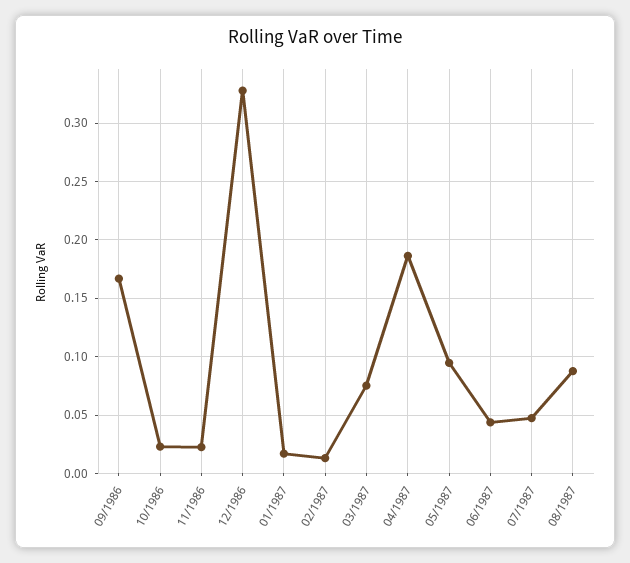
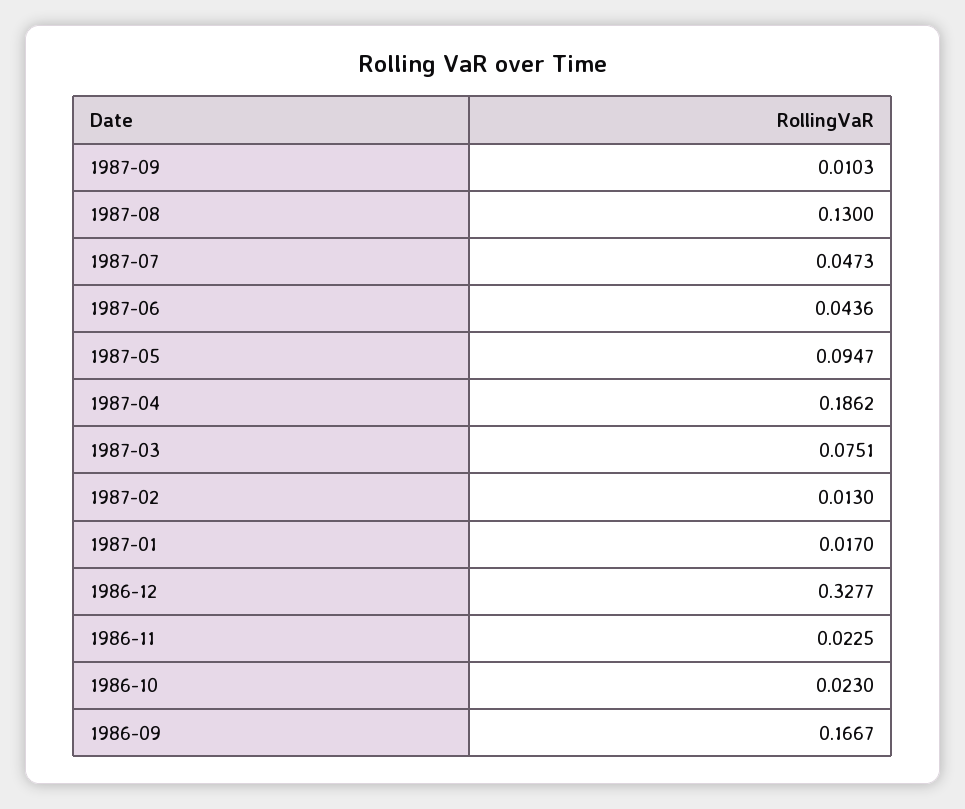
08/1987: 0.09 -> 0.13
1987-09: none -> 0.0103

